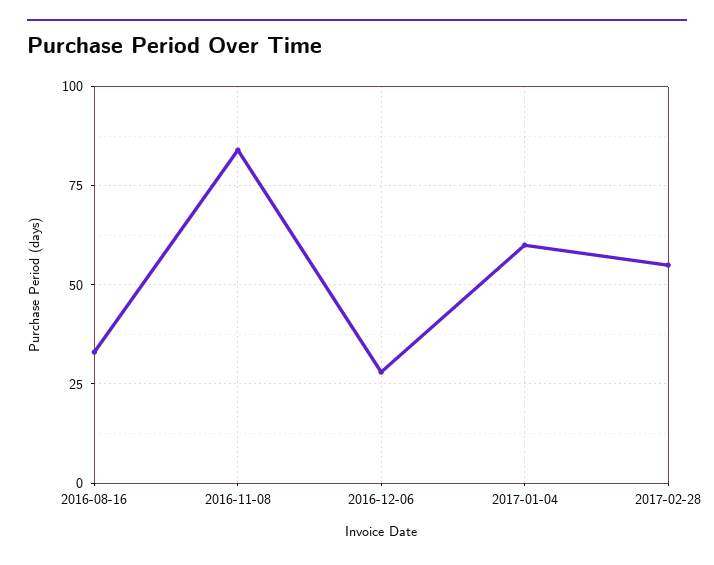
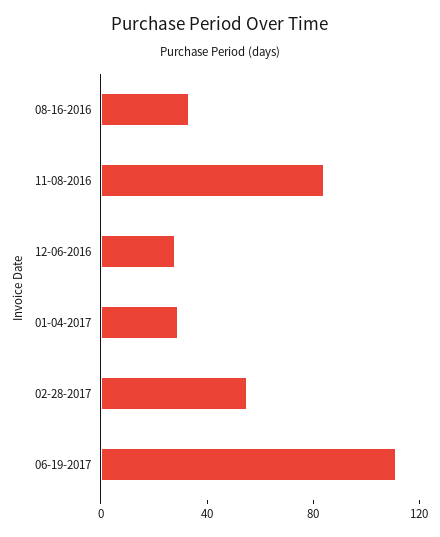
2017-01-04: 60 -> 30
06-19-2017: none -> 110

